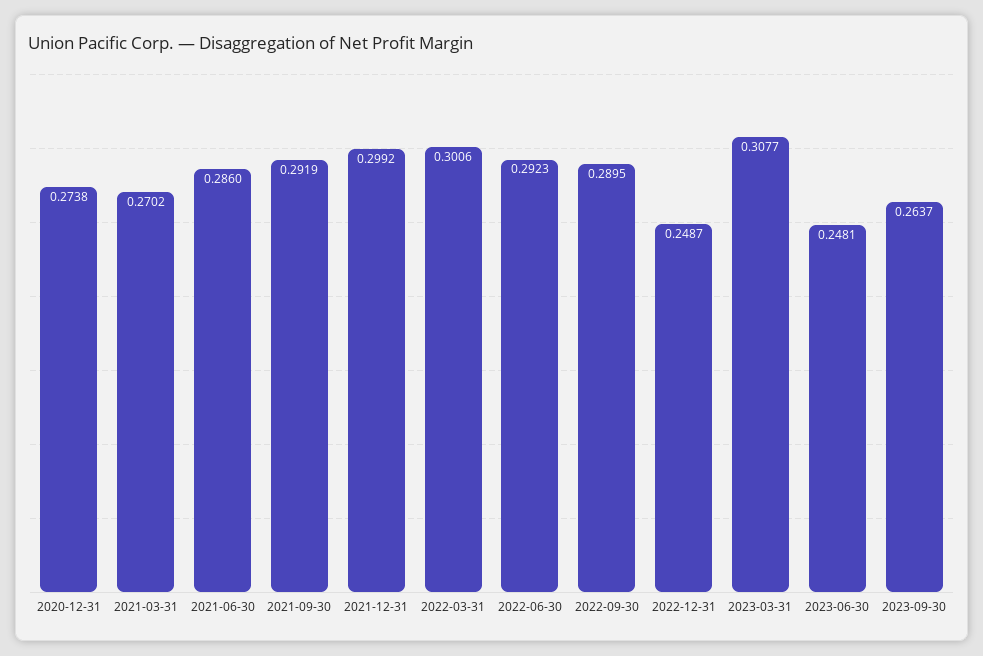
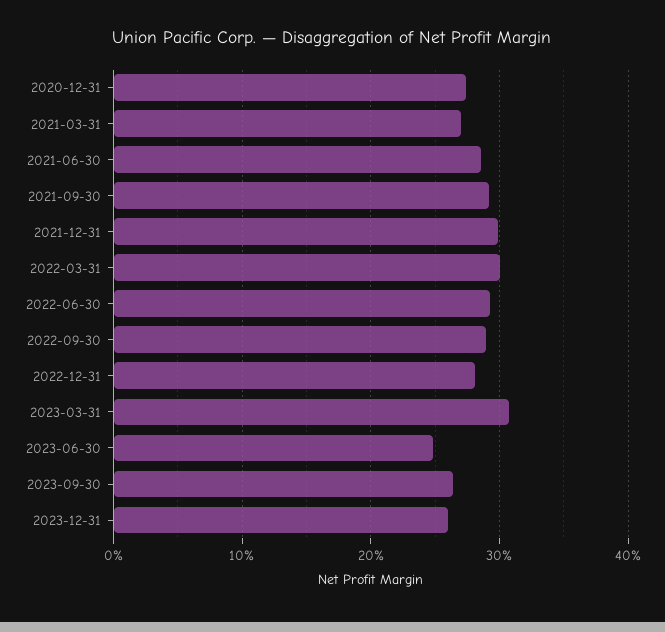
2022-12-31: 0.2487 -> 0.28
2023-12-31: none -> 0.26

